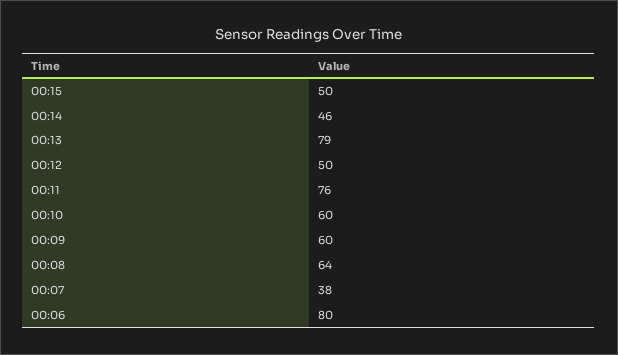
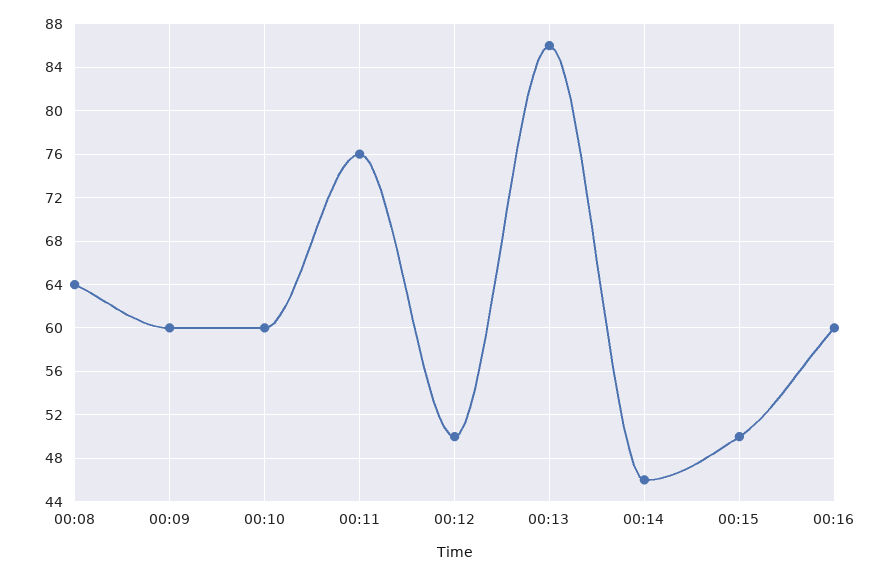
00:13: 79 -> 86
00:07: 38 -> none
00:06: 80 -> none
00:16: none -> 60

